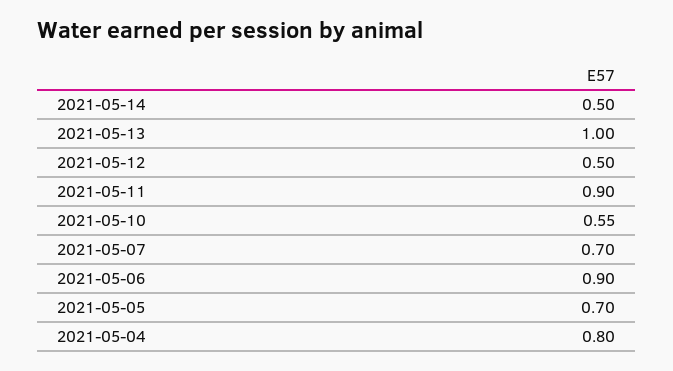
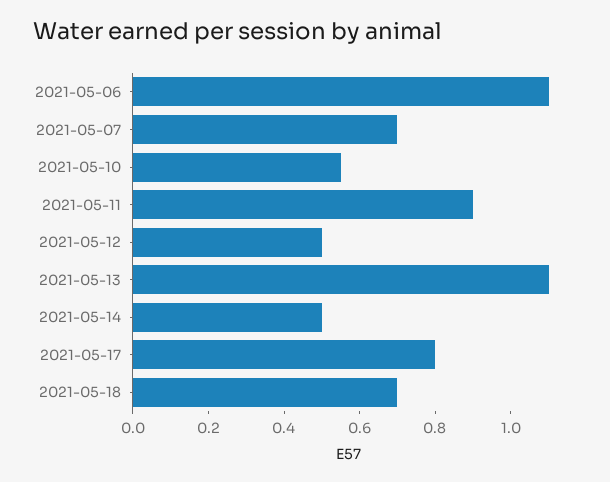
2021-05-13: 1 -> 1.1
2021-05-06: 0.9 -> 1.1
2021-05-05: 0.7 -> none
2021-05-04: 0.8 -> none
2021-05-17: none -> 0.8
2021-05-18: none -> 0.7

